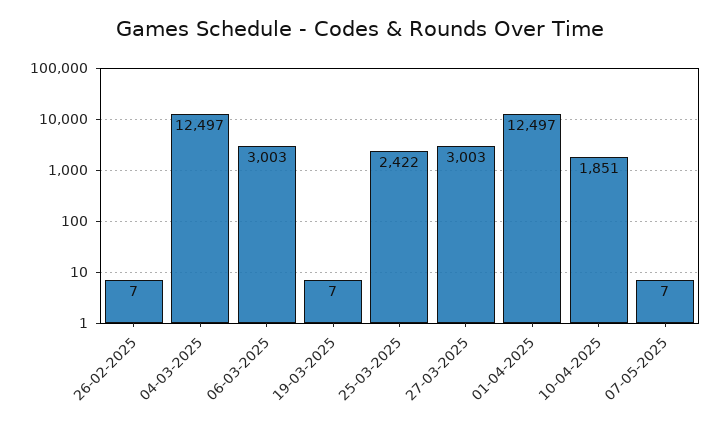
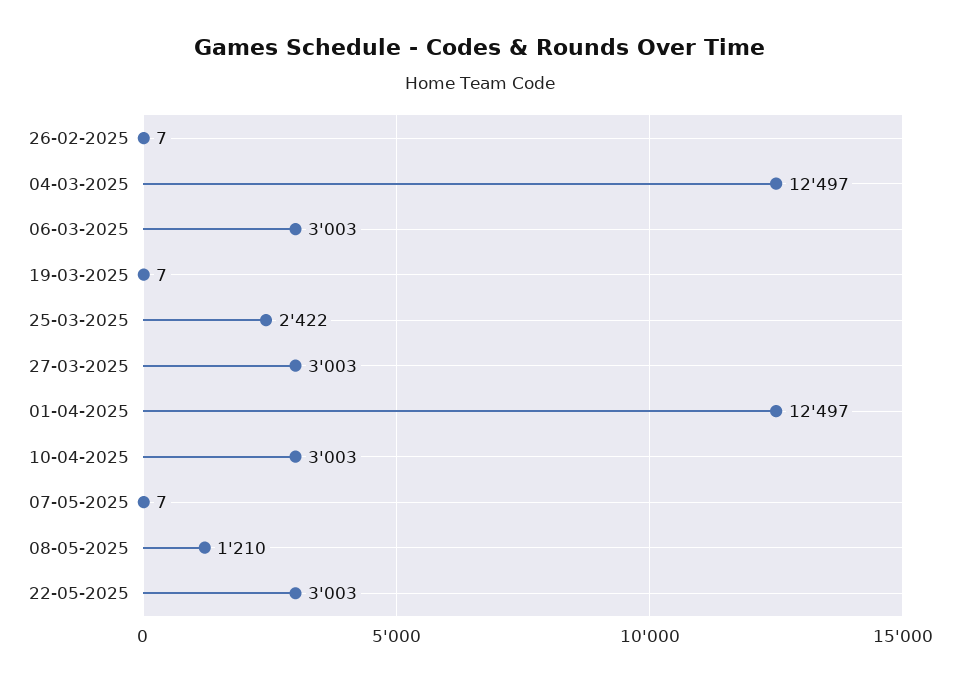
10-04-2025: 1851 -> 3003
08-05-2025: none -> 1210
22-05-2025: none -> 3003

